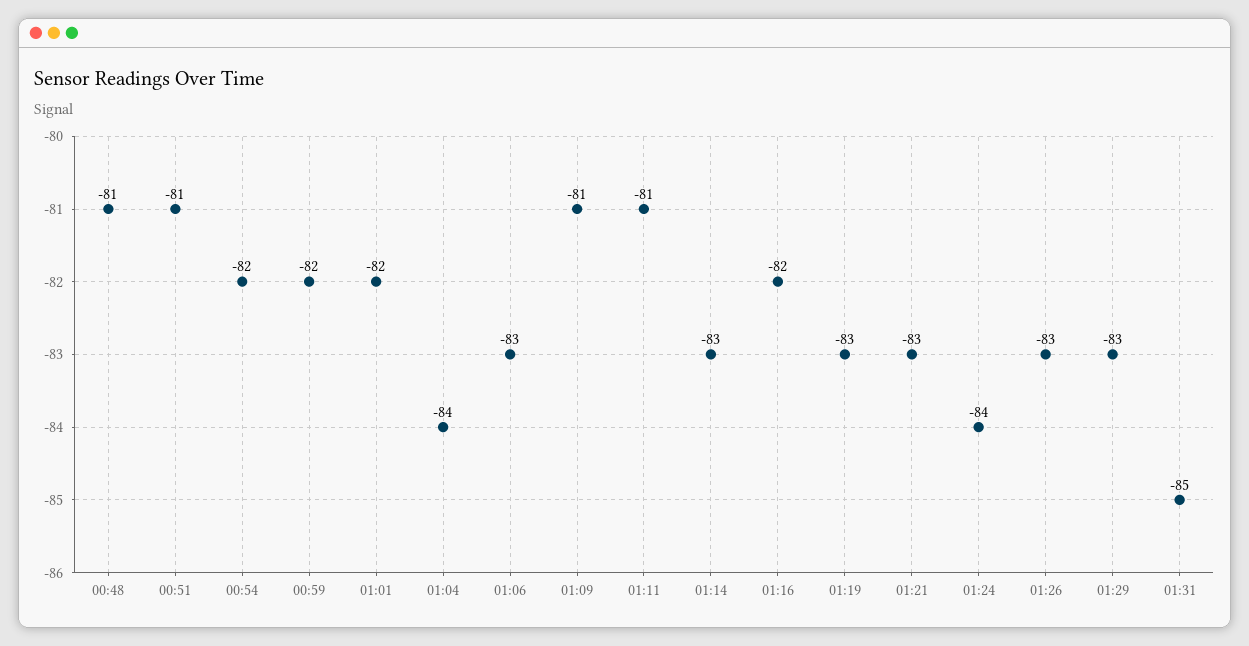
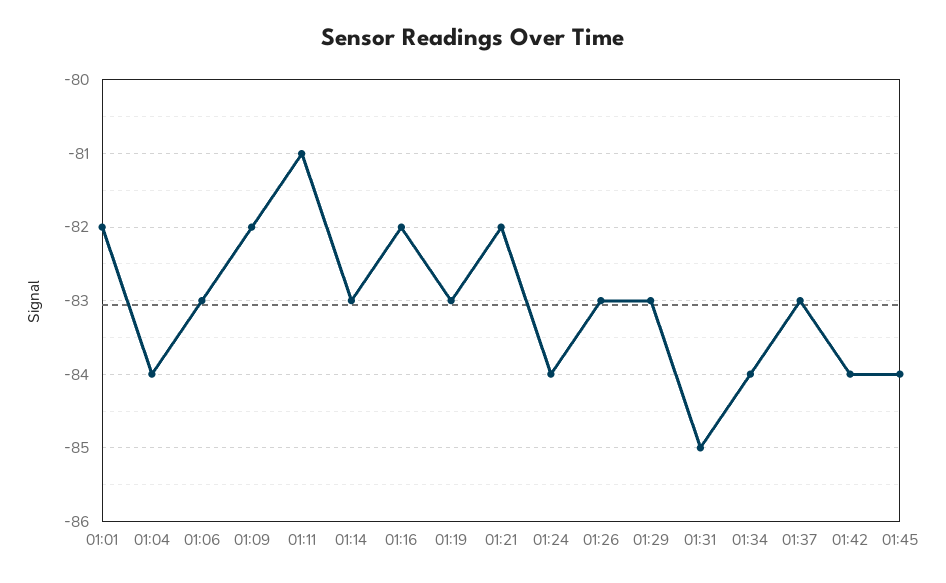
00:48: -81 -> none
00:51: -81 -> none
00:54: -82 -> none
00:59: -82 -> none
01:09: -81 -> -82
01:21: -83 -> -82
01:34: none -> -84
01:37: none -> -83
01:42: none -> -84
01:45: none -> -84

